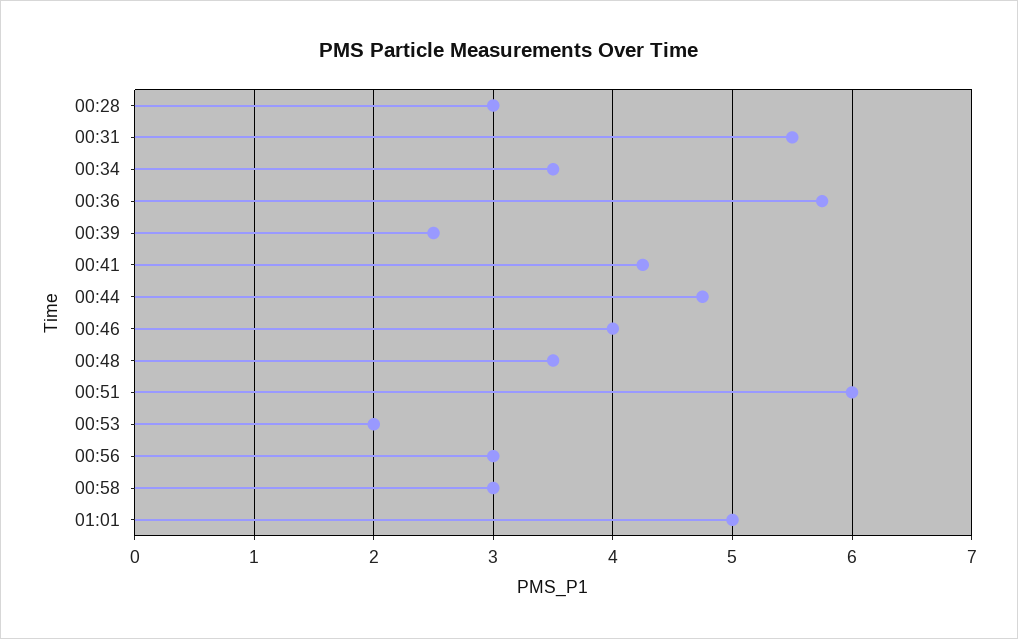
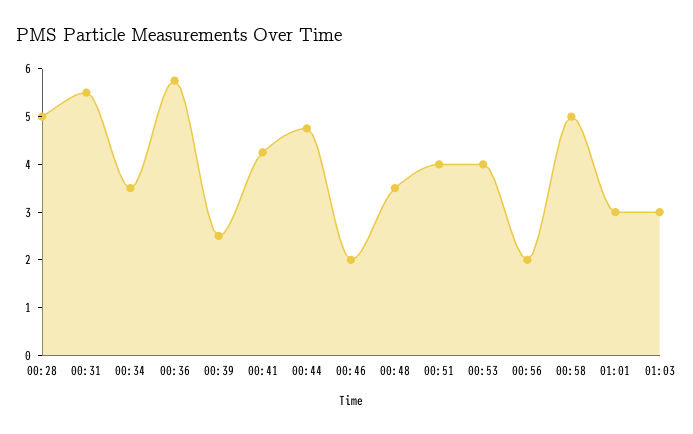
00:28: 3 -> 5
00:46: 4 -> 2
00:51: 6 -> 4
00:53: 2 -> 4
00:56: 3 -> 2
00:58: 3 -> 5
01:01: 5 -> 3
01:03: none -> 3

